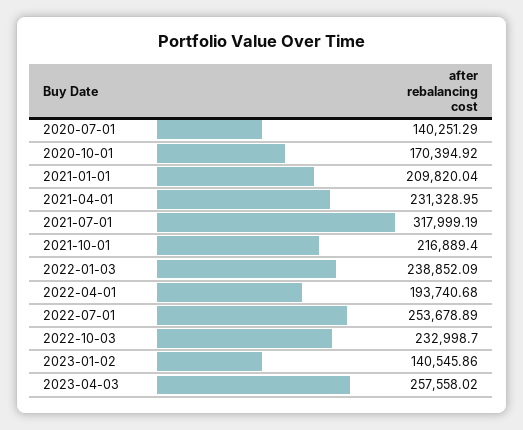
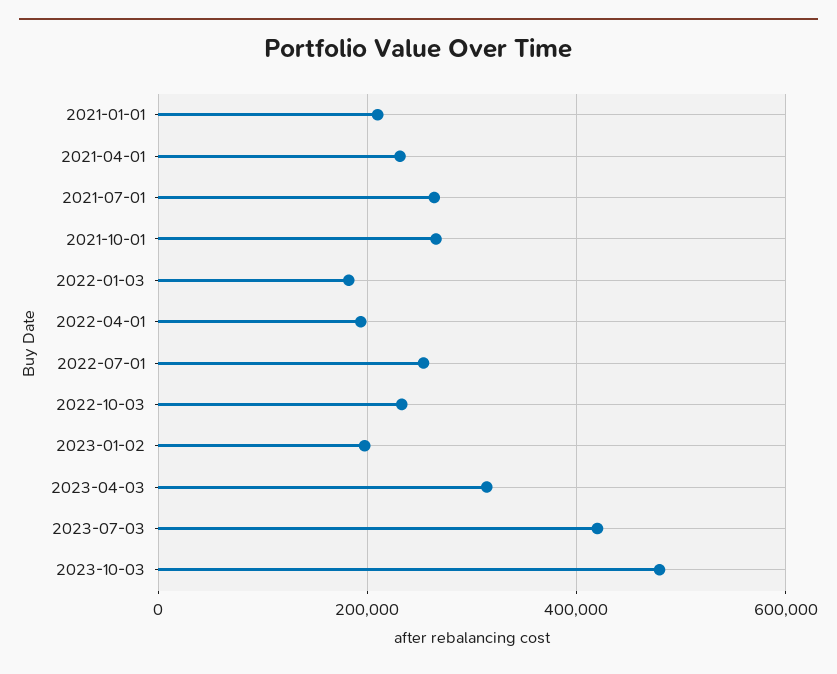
2020-07-01: 140251.29 -> none
2020-10-01: 170394.92 -> none
2021-07-01: 317999.19 -> 260000
2021-10-01: 216889.4 -> 260000
2022-01-03: 238852.09 -> 180000
2023-01-02: 140545.86 -> 200000
2023-04-03: 257558.02 -> 320000
2023-07-03: none -> 420000
2023-10-03: none -> 480000

